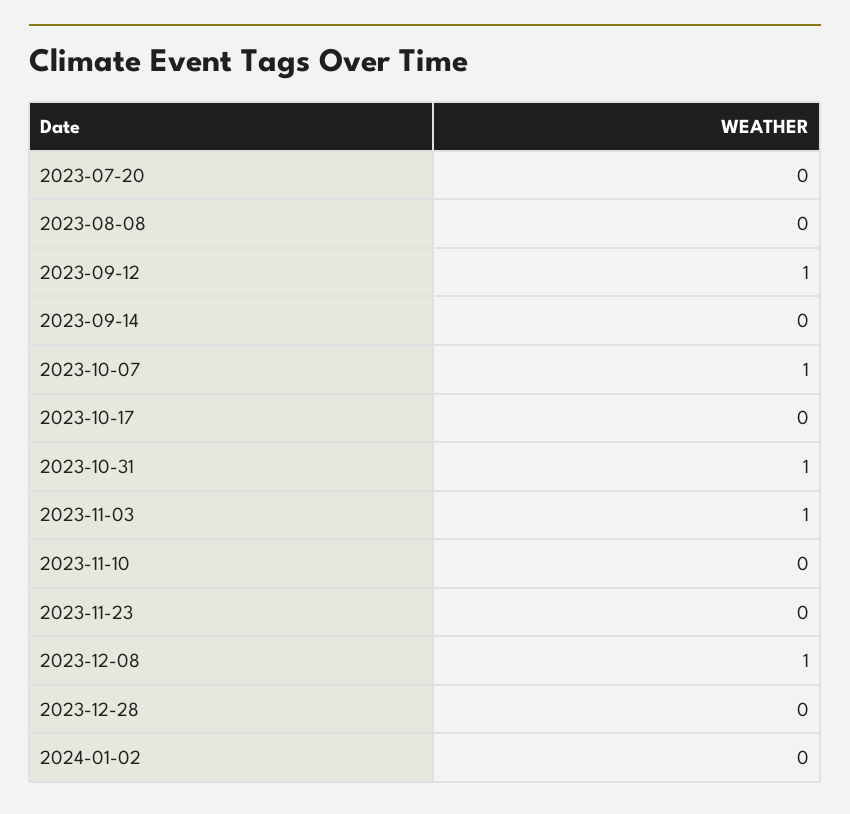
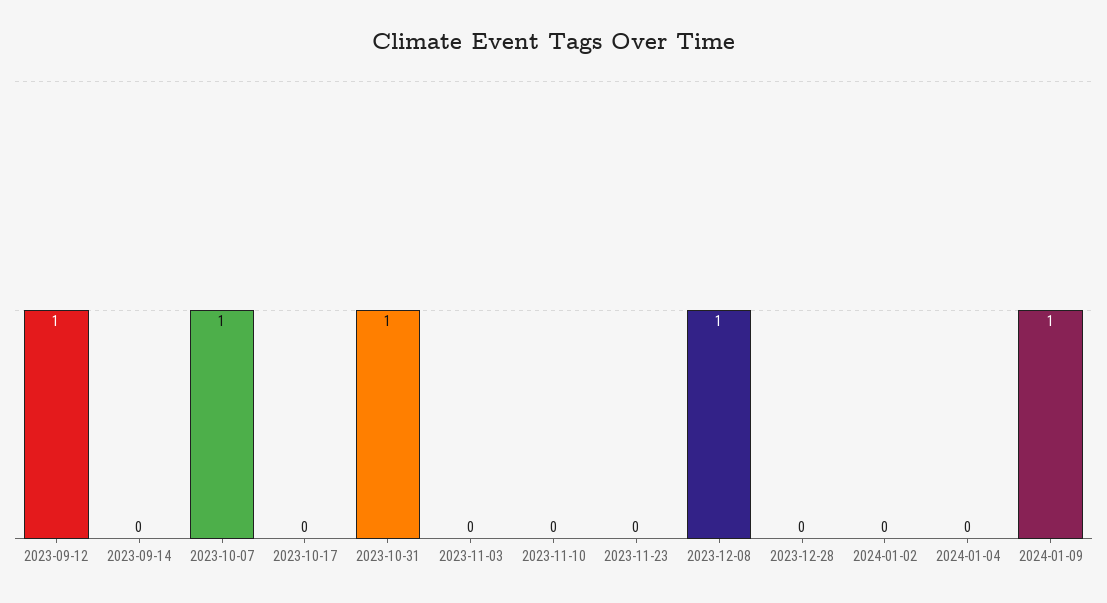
2023-07-20: 0 -> none
2023-08-08: 0 -> none
2023-11-03: 1 -> 0
2024-01-04: none -> 0
2024-01-09: none -> 1

